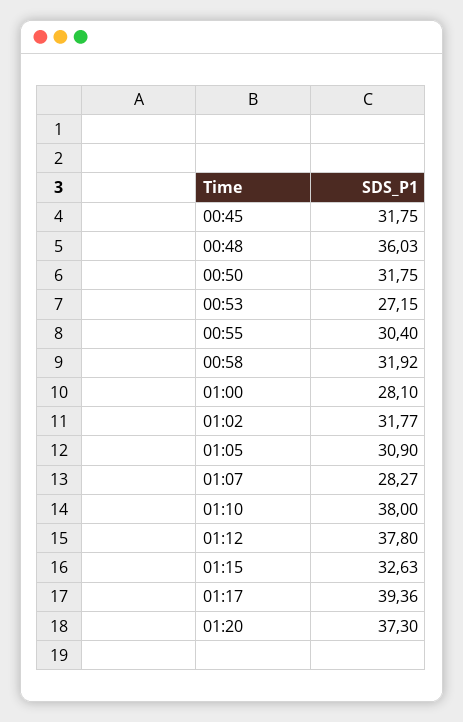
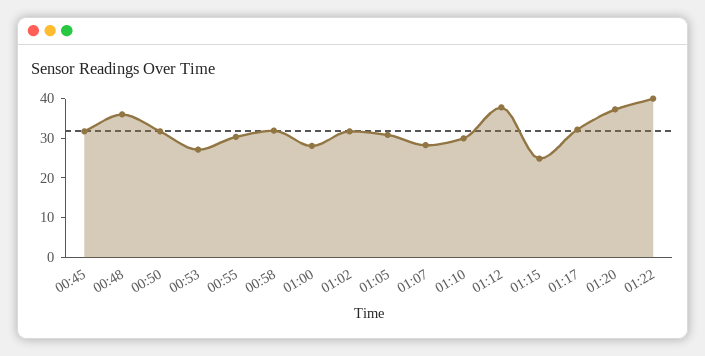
01:10: 38 -> 30
01:15: 32.63 -> 25
01:17: 39.36 -> 32.5
01:22: none -> 40

